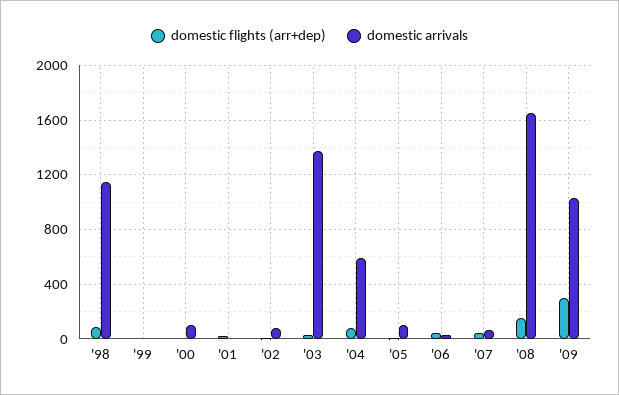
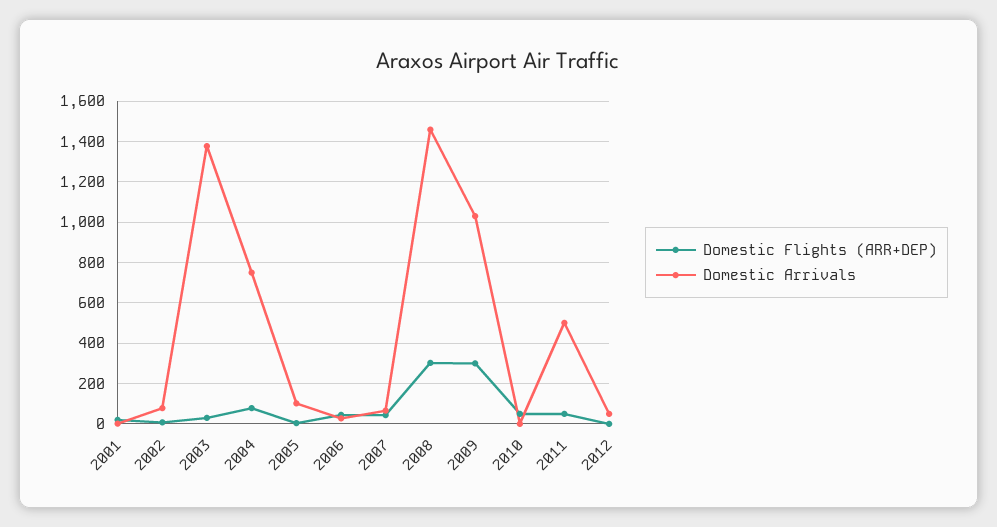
domestic flights (arr+dep), '98: 100 -> none
domestic arrivals, '98: 1150 -> none
domestic flights (arr+dep), '99: 0 -> none
domestic arrivals, '99: 0 -> none
domestic flights (arr+dep), '00: 0 -> none
domestic arrivals, '00: 100 -> none
domestic arrivals, '04: 600 -> 750
domestic flights (arr+dep), '08: 150 -> 300
domestic arrivals, '08: 1650 -> 1450
domestic flights (arr+dep), 2010: none -> 50
domestic arrivals, 2010: none -> 0
domestic flights (arr+dep), 2011: none -> 50
domestic arrivals, 2011: none -> 500
domestic flights (arr+dep), 2012: none -> 0
domestic arrivals, 2012: none -> 50

